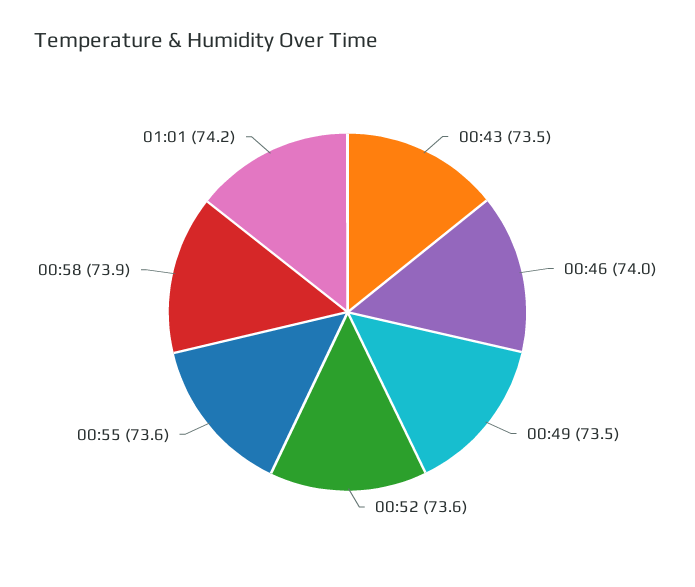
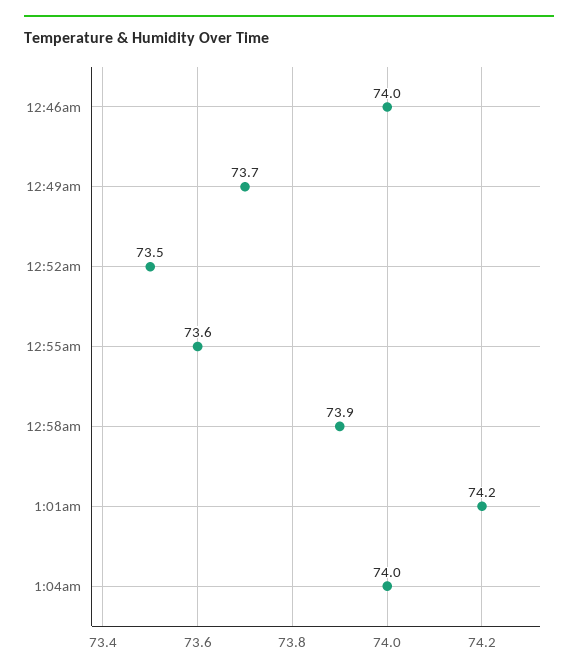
00:43: 73.5 -> none
00:49: 73.5 -> 73.7
00:52: 73.6 -> 73.5
1:04am: none -> 74

